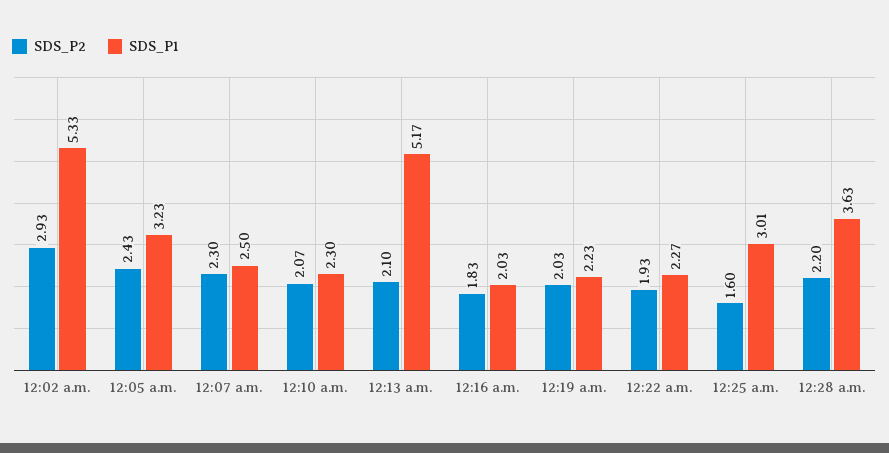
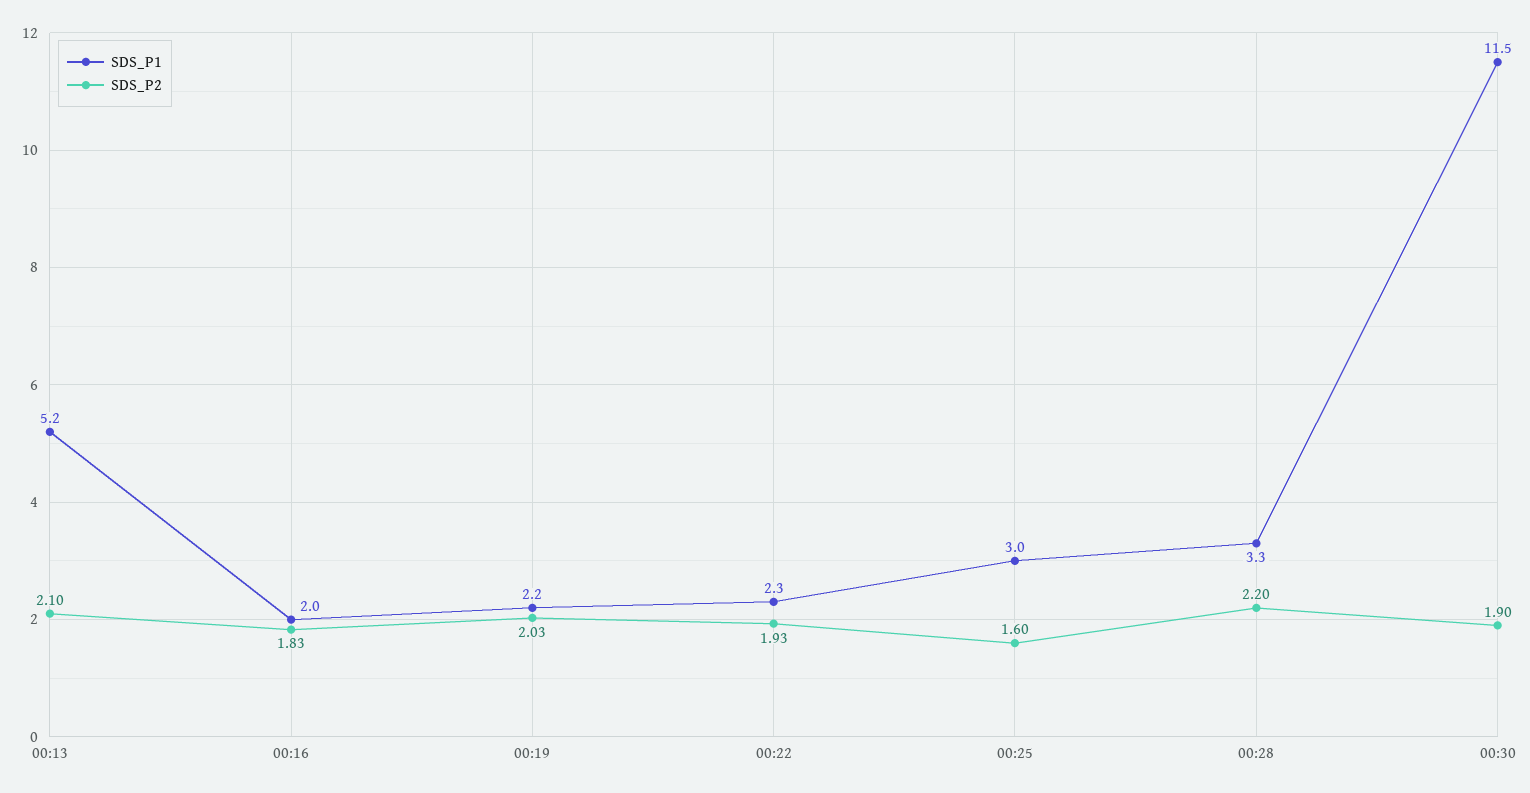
SDS_P2, 12:02 a.m.: 2.93 -> none
SDS_P1, 12:02 a.m.: 5.33 -> none
SDS_P2, 12:05 a.m.: 2.43 -> none
SDS_P1, 12:05 a.m.: 3.23 -> none
SDS_P2, 12:07 a.m.: 2.3 -> none
SDS_P1, 12:07 a.m.: 2.5 -> none
SDS_P2, 12:10 a.m.: 2.07 -> none
SDS_P1, 12:10 a.m.: 2.3 -> none
SDS_P1, 12:28 a.m.: 3.63 -> 3.3
SDS_P1, 00:30: none -> 11.5
SDS_P2, 00:30: none -> 1.9

